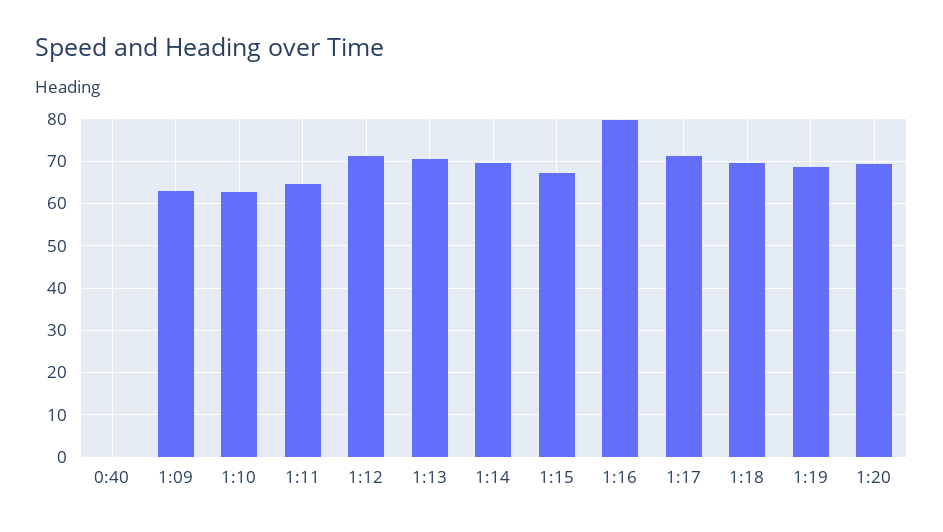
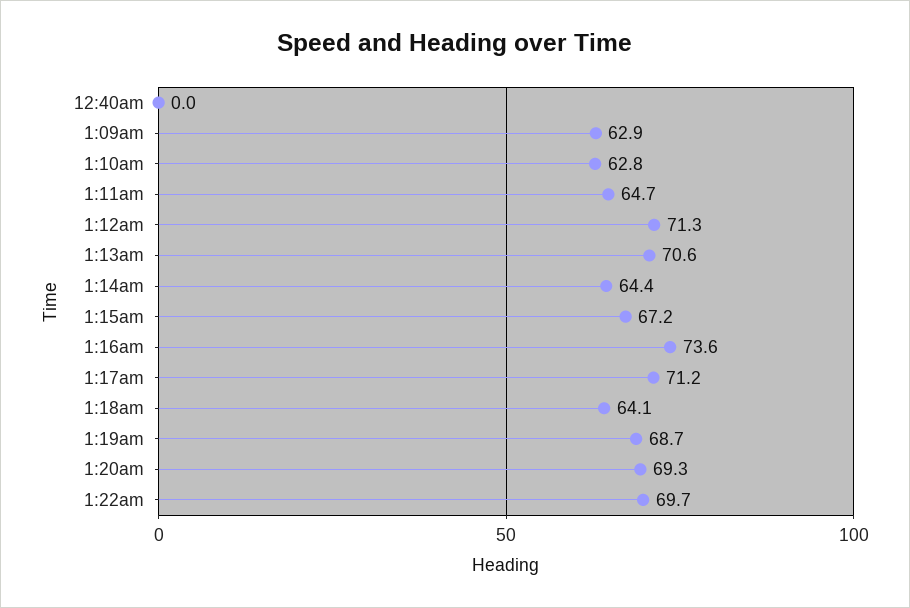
1:14: 70 -> 64.4
1:16: 80 -> 73.6
1:18: 70 -> 64.1
1:22am: none -> 69.7

